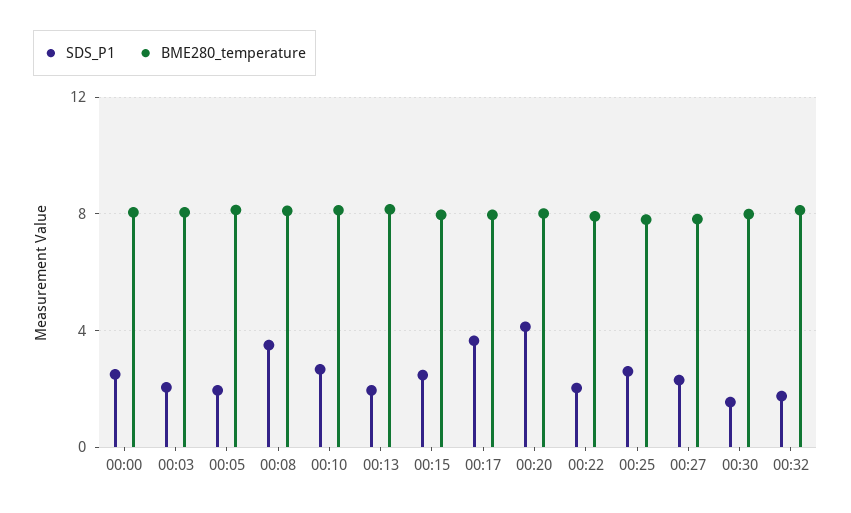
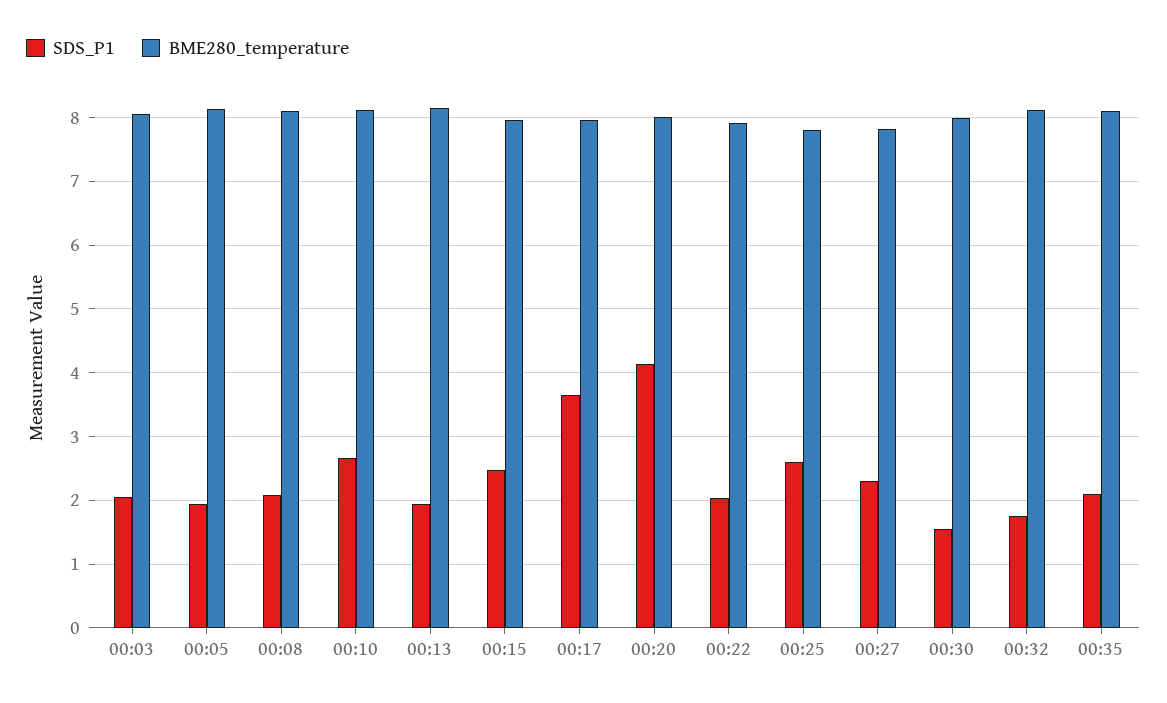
SDS_P1, 00:00: 2.5 -> none
BME280_temperature, 00:00: 8 -> none
SDS_P1, 00:08: 3.5 -> 2.1
SDS_P1, 00:35: none -> 2.1
BME280_temperature, 00:35: none -> 8.1

